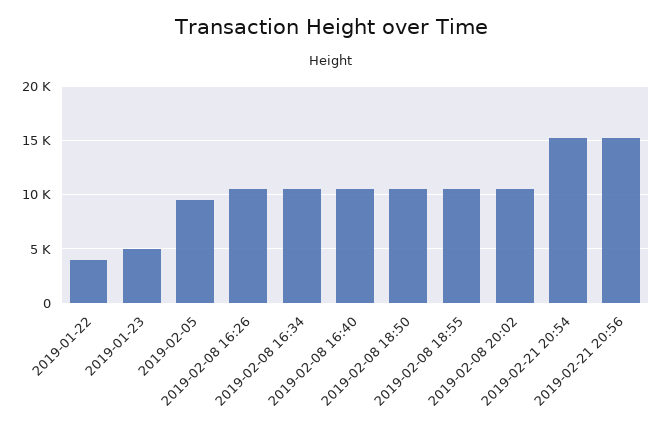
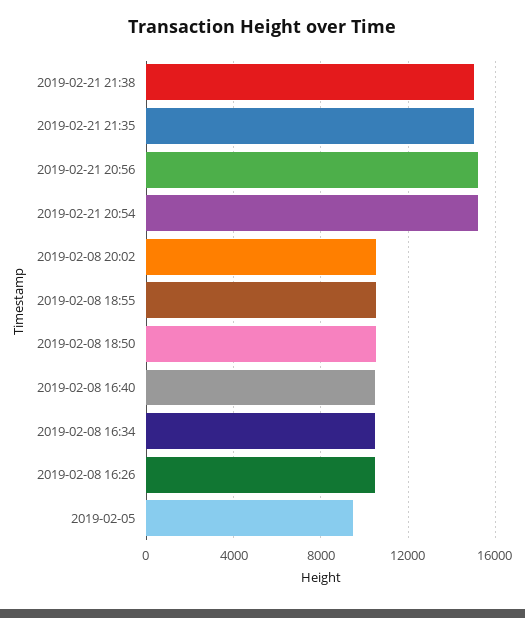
2019-01-22: 4000 -> none
2019-01-23: 5000 -> none
2019-02-21 21:38: none -> 15000
2019-02-21 21:35: none -> 15000

